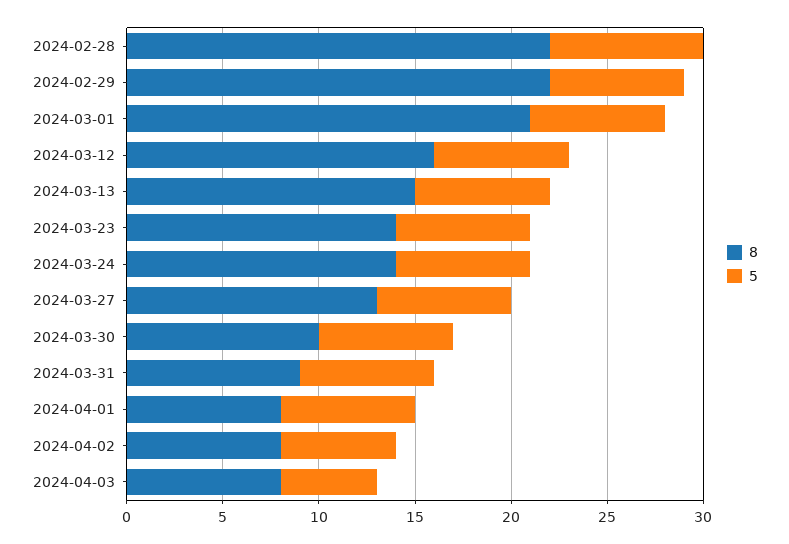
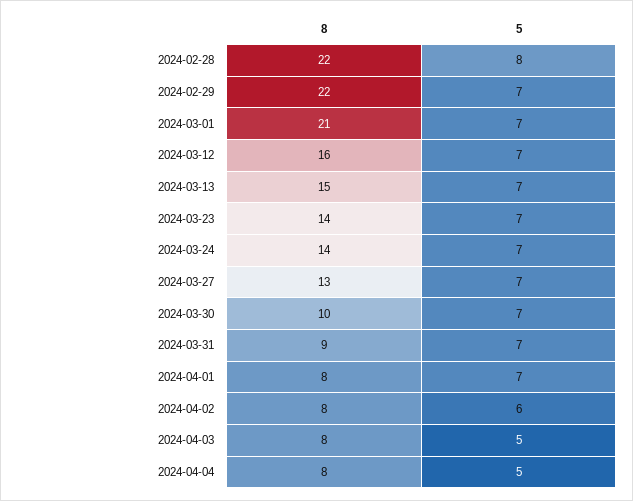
8, 2024-04-04: none -> 8
5, 2024-04-04: none -> 5

